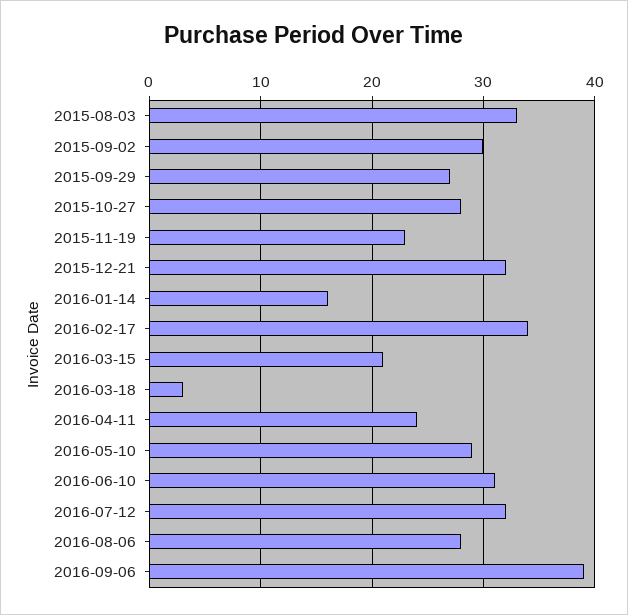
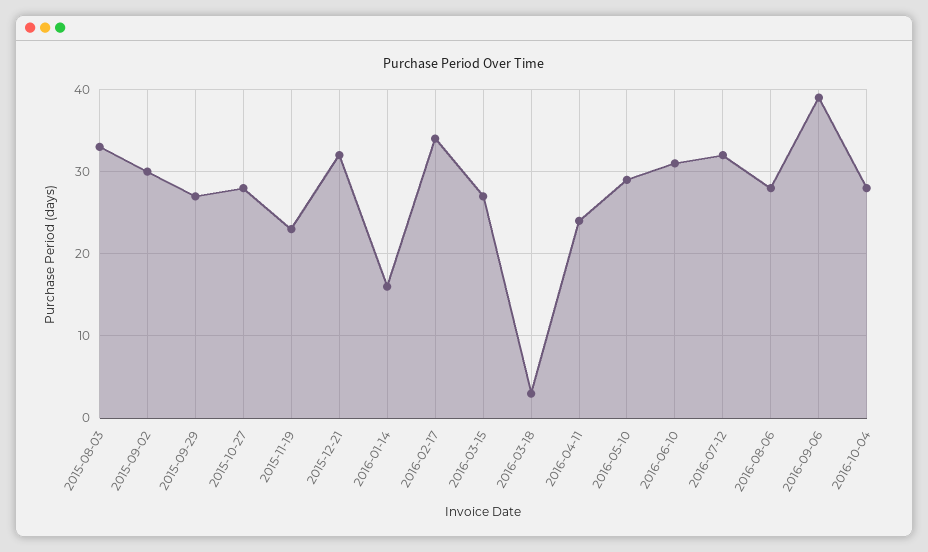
2016-03-15: 21 -> 27
2016-10-04: none -> 28

